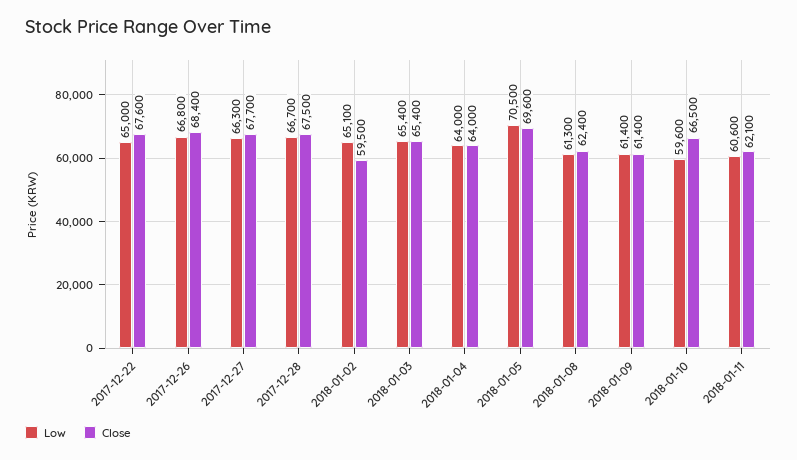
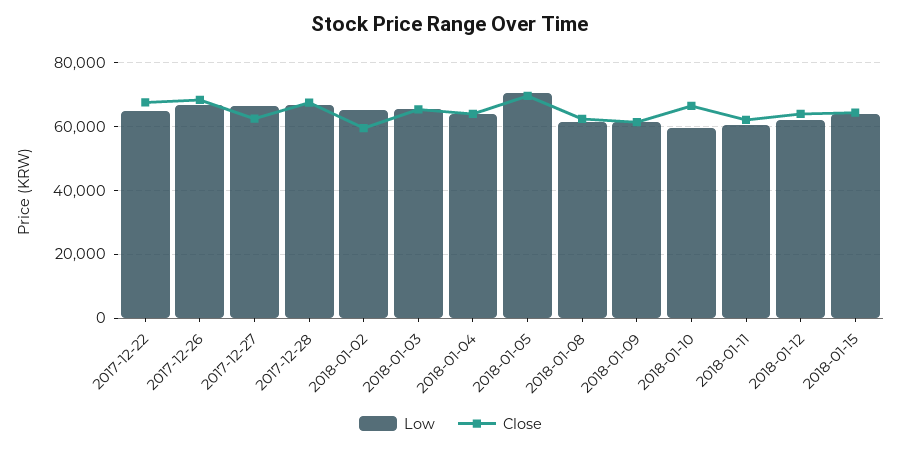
Close, 2017-12-27: 67700 -> 62000
Low, 2018-01-12: none -> 62000
Close, 2018-01-12: none -> 64000
Low, 2018-01-15: none -> 64000
Close, 2018-01-15: none -> 64000

